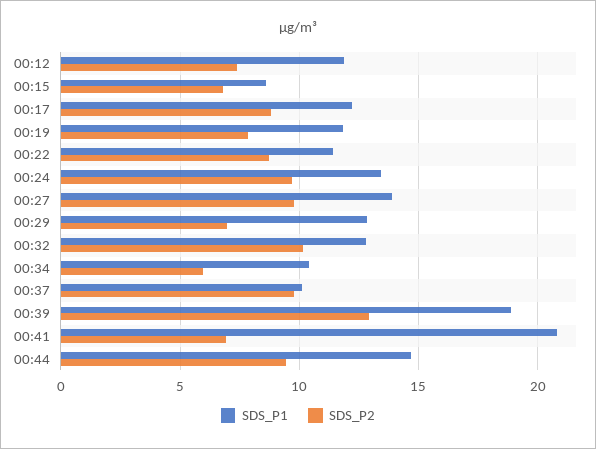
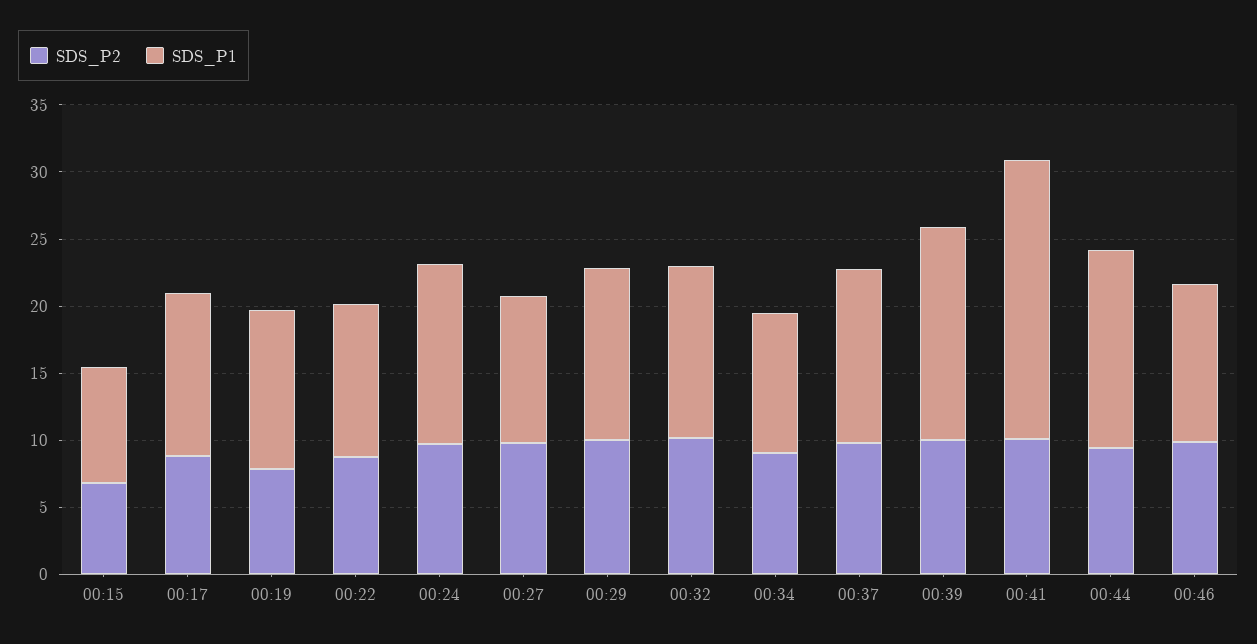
SDS_P1, 00:12: 12 -> none
SDS_P2, 00:12: 7.5 -> none
SDS_P1, 00:27: 14 -> 11
SDS_P2, 00:29: 7 -> 10
SDS_P2, 00:34: 6 -> 9
SDS_P1, 00:37: 10 -> 13
SDS_P1, 00:39: 19 -> 16
SDS_P2, 00:39: 13 -> 10
SDS_P2, 00:41: 7 -> 10
SDS_P2, 00:46: none -> 10
SDS_P1, 00:46: none -> 12

